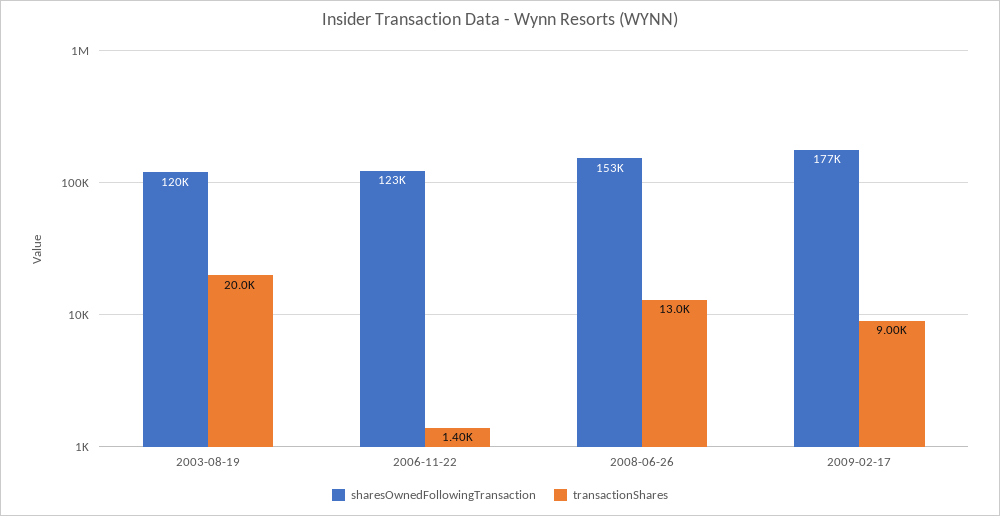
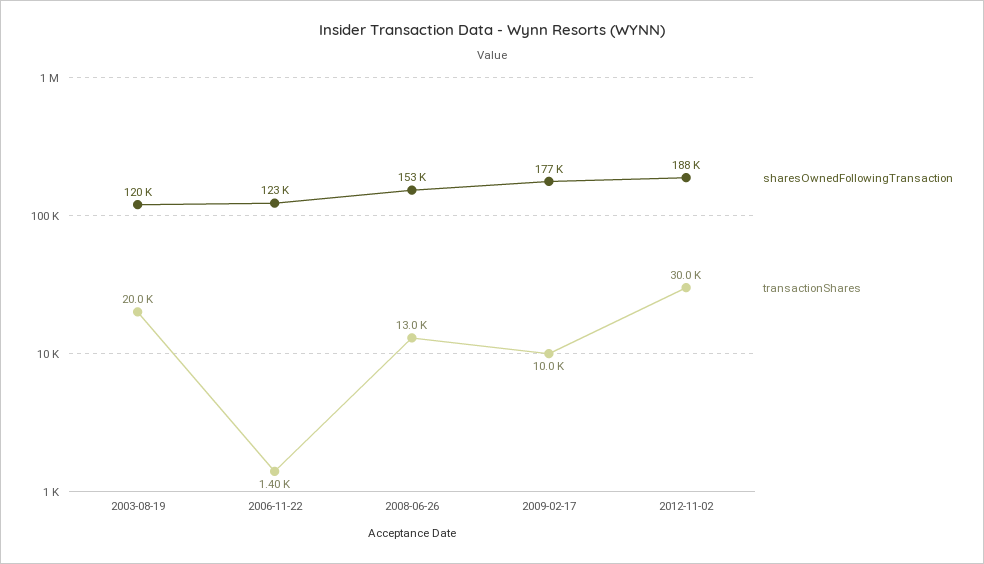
transactionShares, 2009-02-17: 9000 -> 10000
sharesOwnedFollowingTransaction, 2012-11-02: none -> 188000
transactionShares, 2012-11-02: none -> 30000

